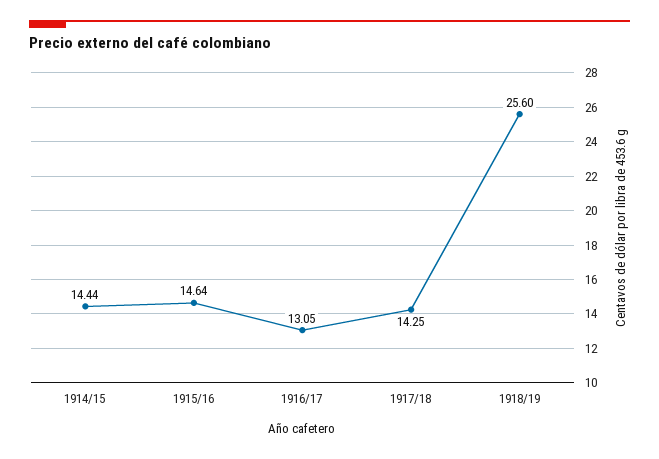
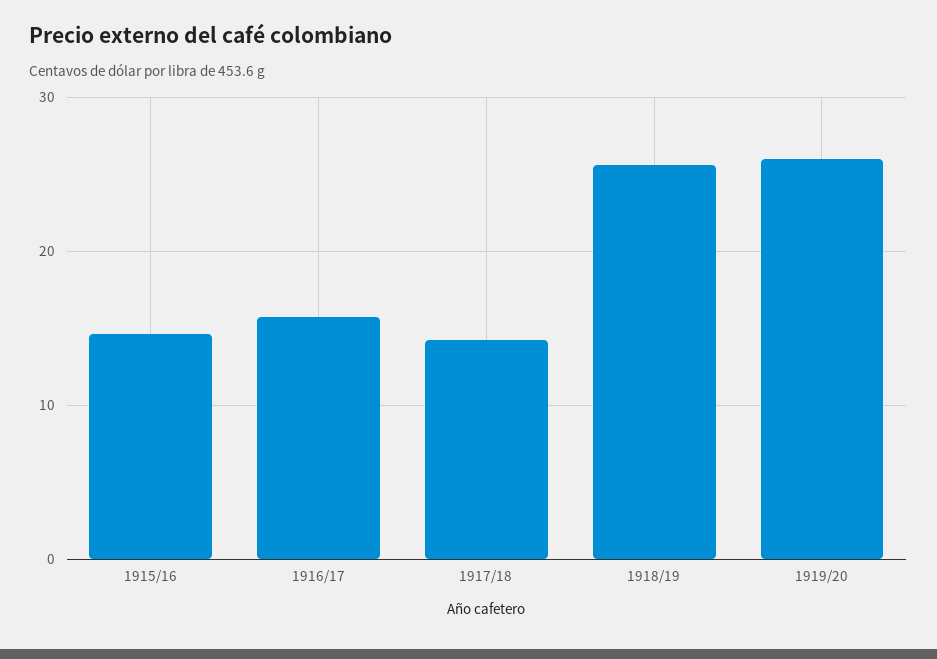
1914/15: 14.44 -> none
1916/17: 13.05 -> 16
1919/20: none -> 26

